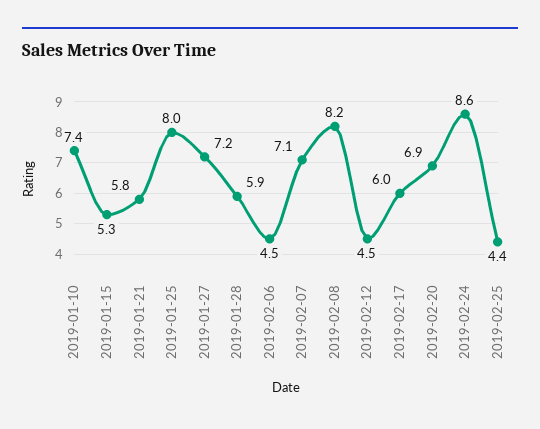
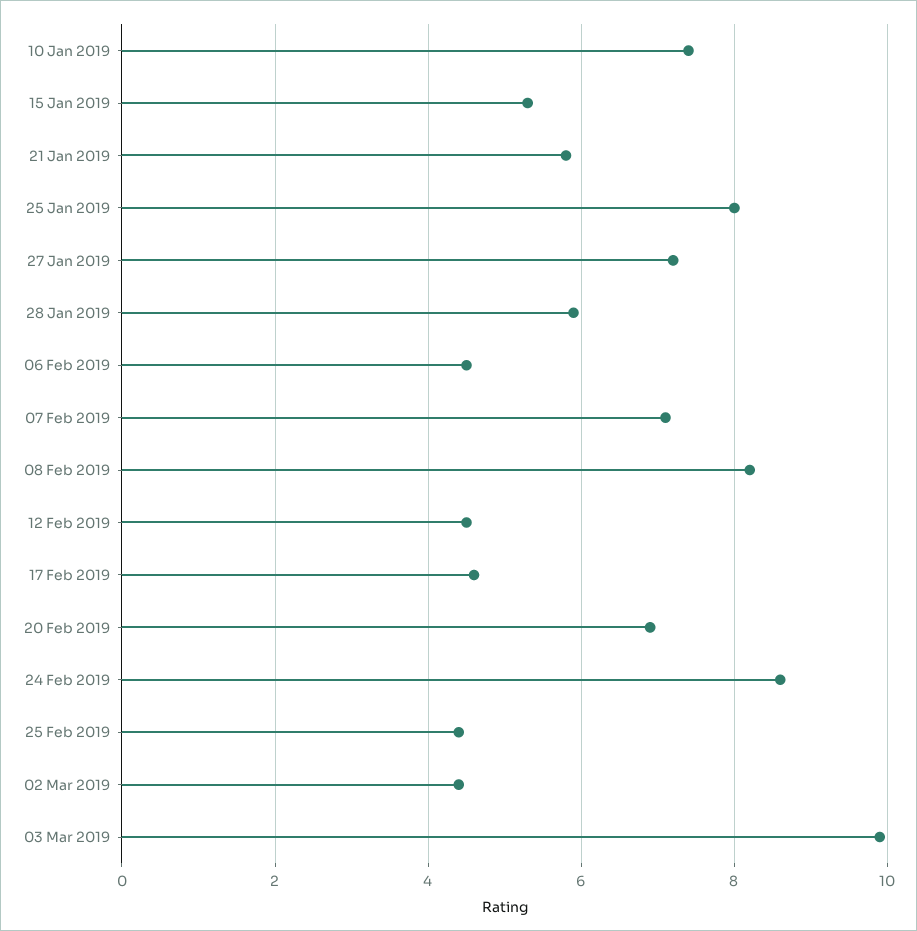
2019-02-17: 6 -> 4.5
02 Mar 2019: none -> 4.5
03 Mar 2019: none -> 10

